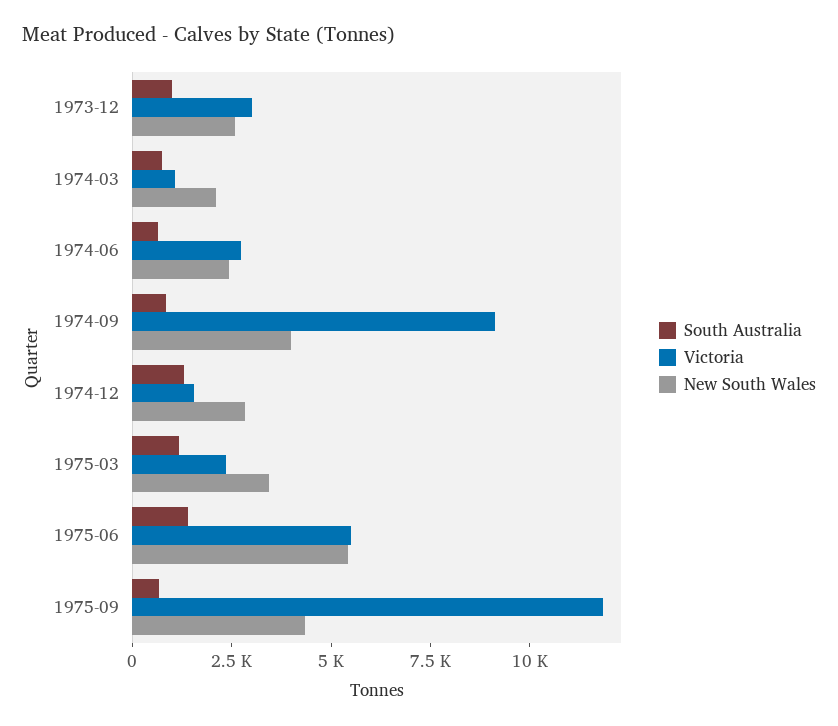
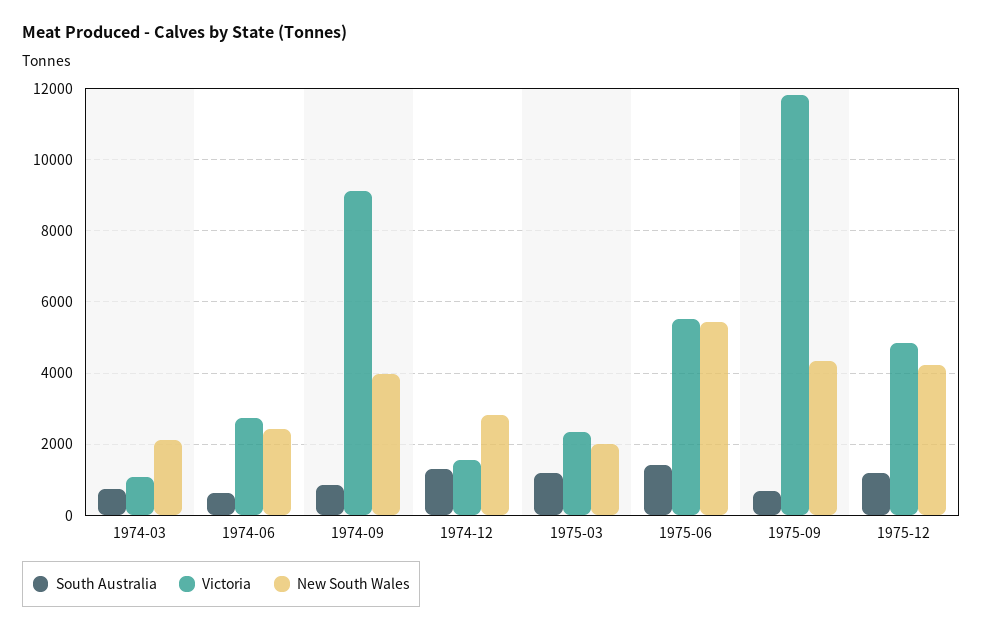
South Australia, 1973-12: 1000 -> none
Victoria, 1973-12: 3000 -> none
New South Wales, 1973-12: 2500 -> none
New South Wales, 1975-03: 3500 -> 2000
South Australia, 1975-12: none -> 1200
Victoria, 1975-12: none -> 4800
New South Wales, 1975-12: none -> 4200

